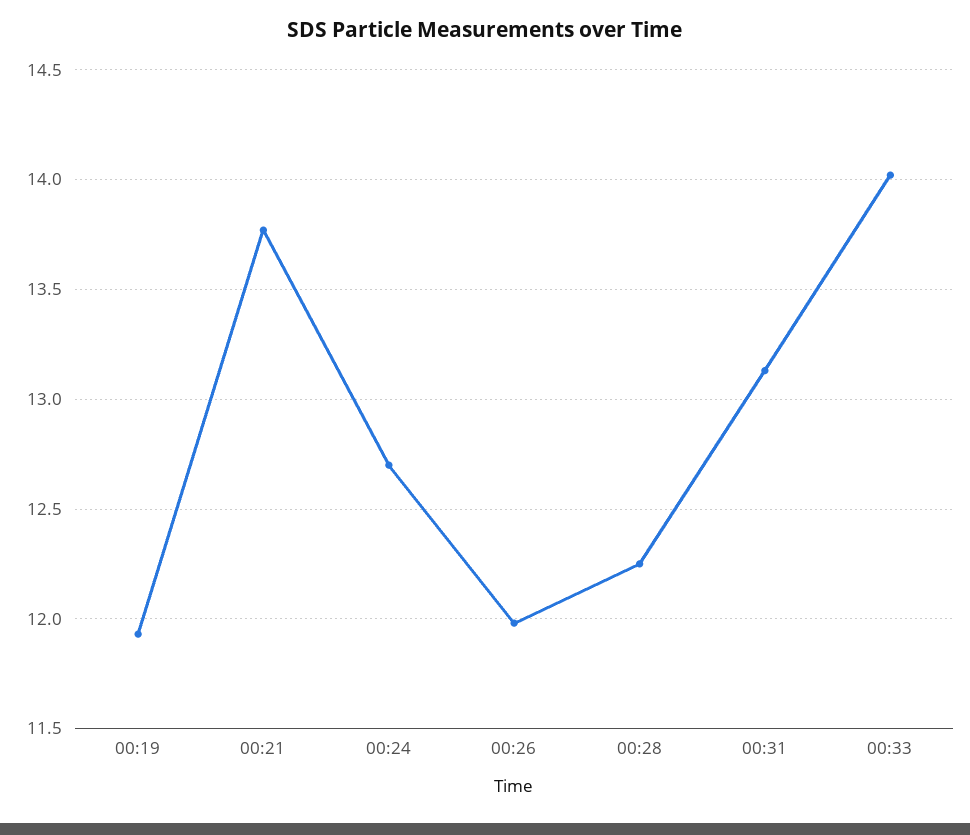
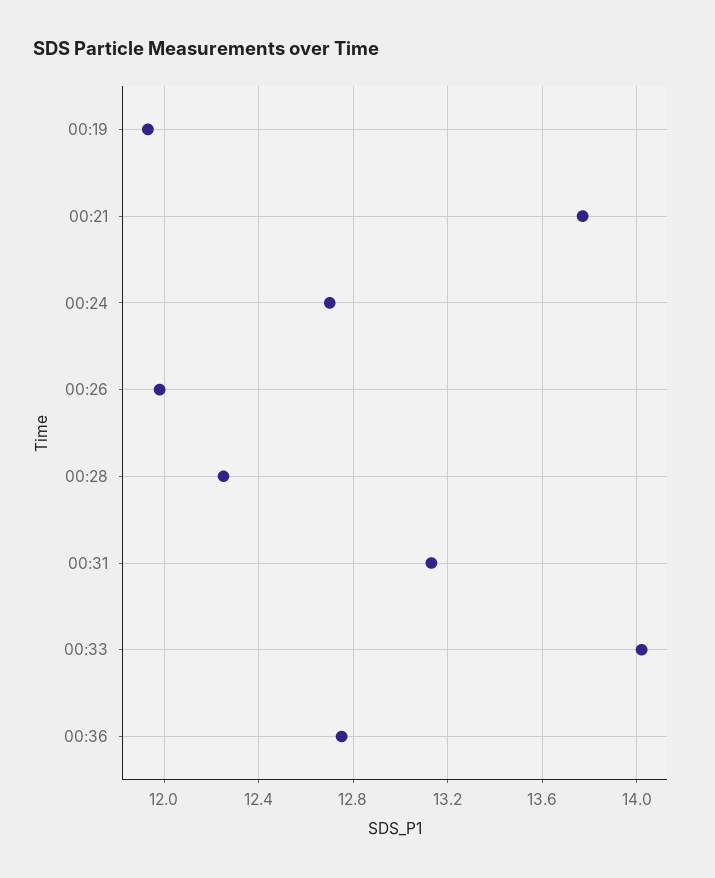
00:36: none -> 12.75

